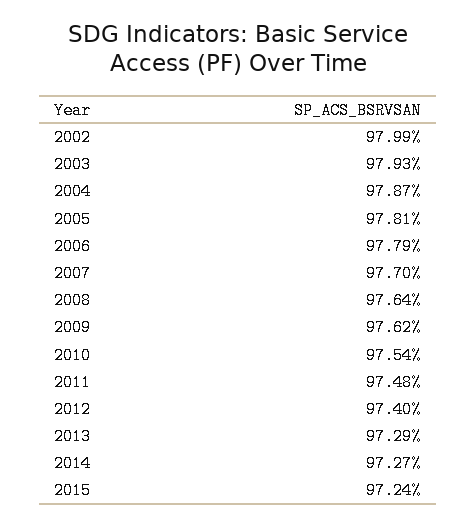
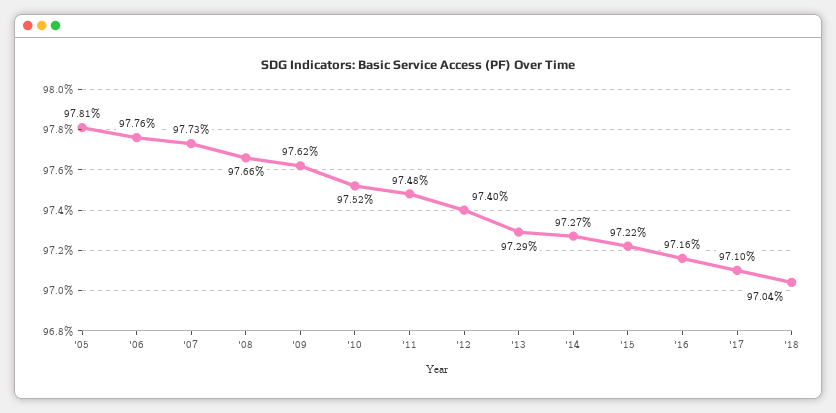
2002: 97.99 -> none
2003: 97.93 -> none
2004: 97.87 -> none
2006: 97.79 -> 97.76
2007: 97.7 -> 97.73
2008: 97.64 -> 97.66
2010: 97.54 -> 97.52
2015: 97.24 -> 97.22
'16: none -> 97.16
'17: none -> 97.1
'18: none -> 97.04

